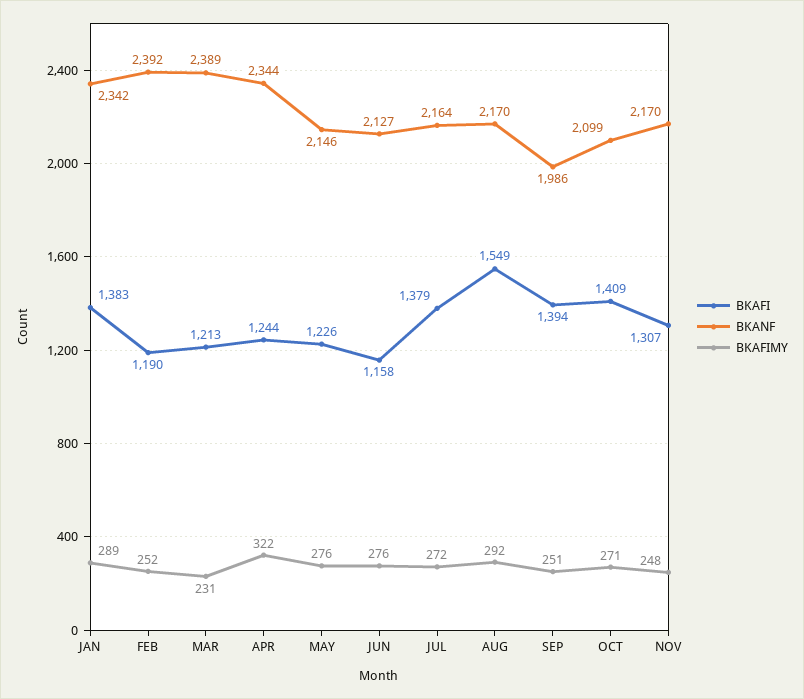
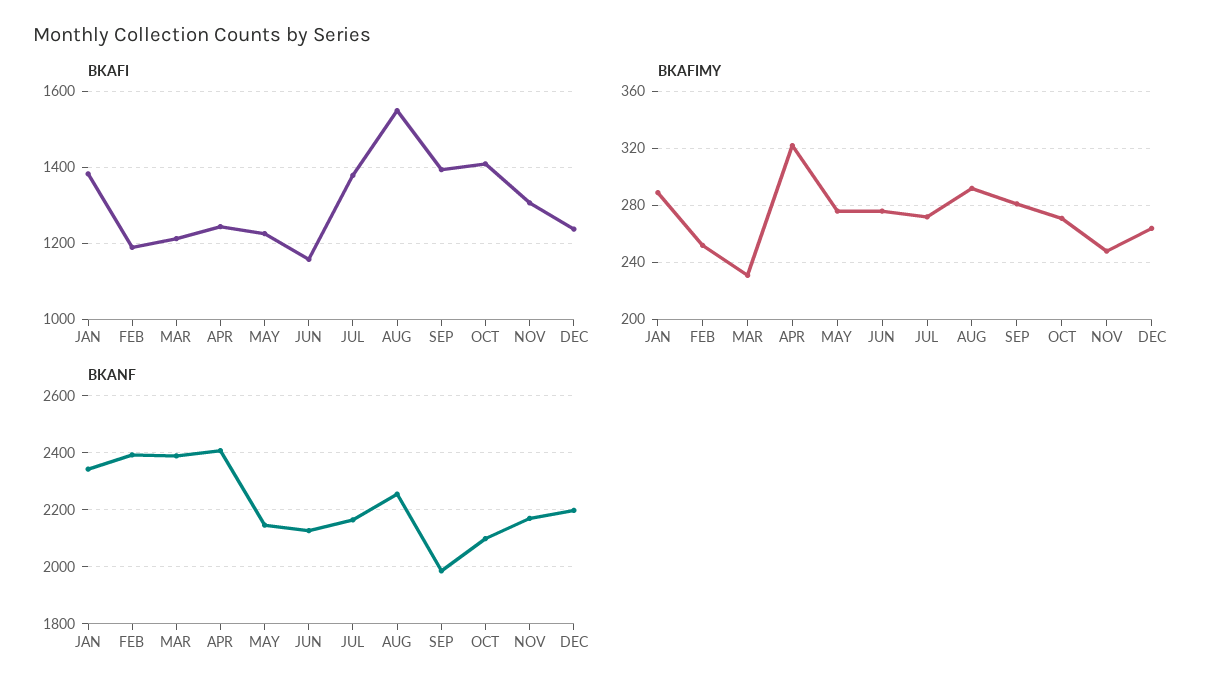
BKANF, APR: 2344 -> 2400
BKANF, AUG: 2170 -> 2250
BKAFIMY, SEP: 251 -> 280
BKAFI, DEC: none -> 1240
BKAFIMY, DEC: none -> 265
BKANF, DEC: none -> 2200

